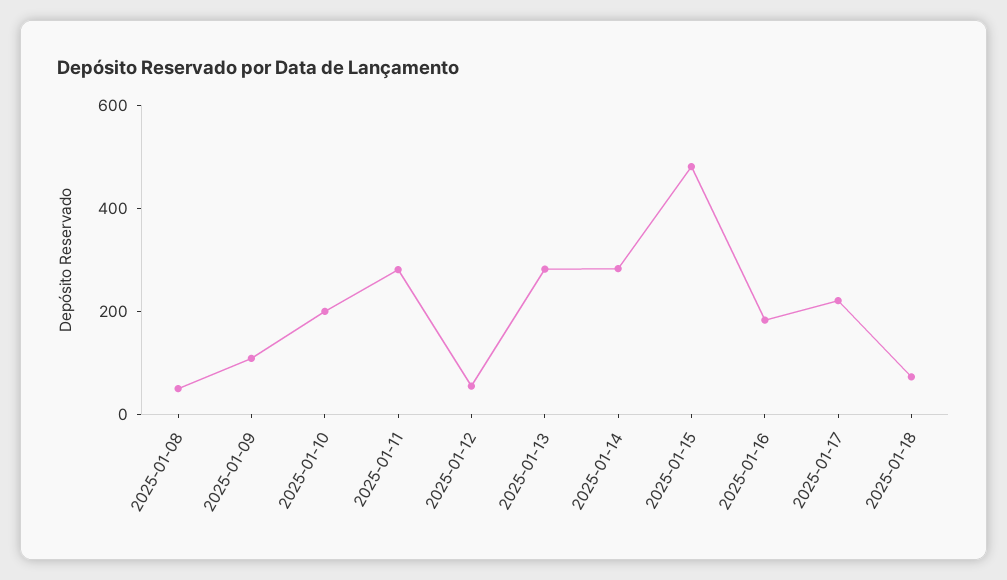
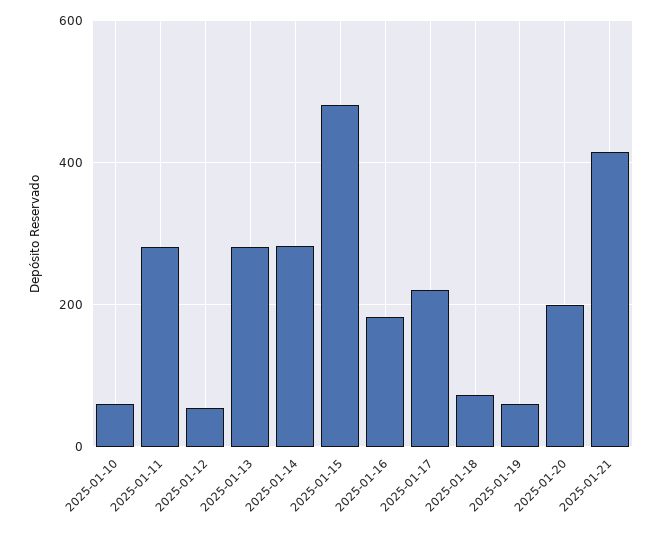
2025-01-08: 50 -> none
2025-01-09: 100 -> none
2025-01-10: 200 -> 60
2025-01-19: none -> 60
2025-01-20: none -> 200
2025-01-21: none -> 420

